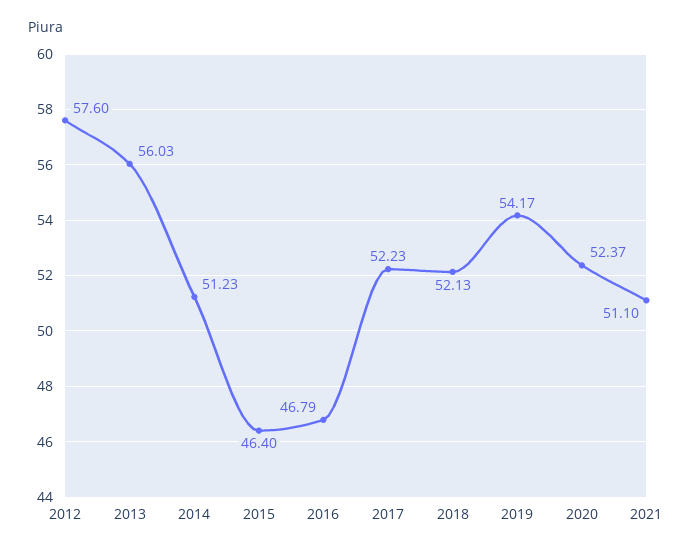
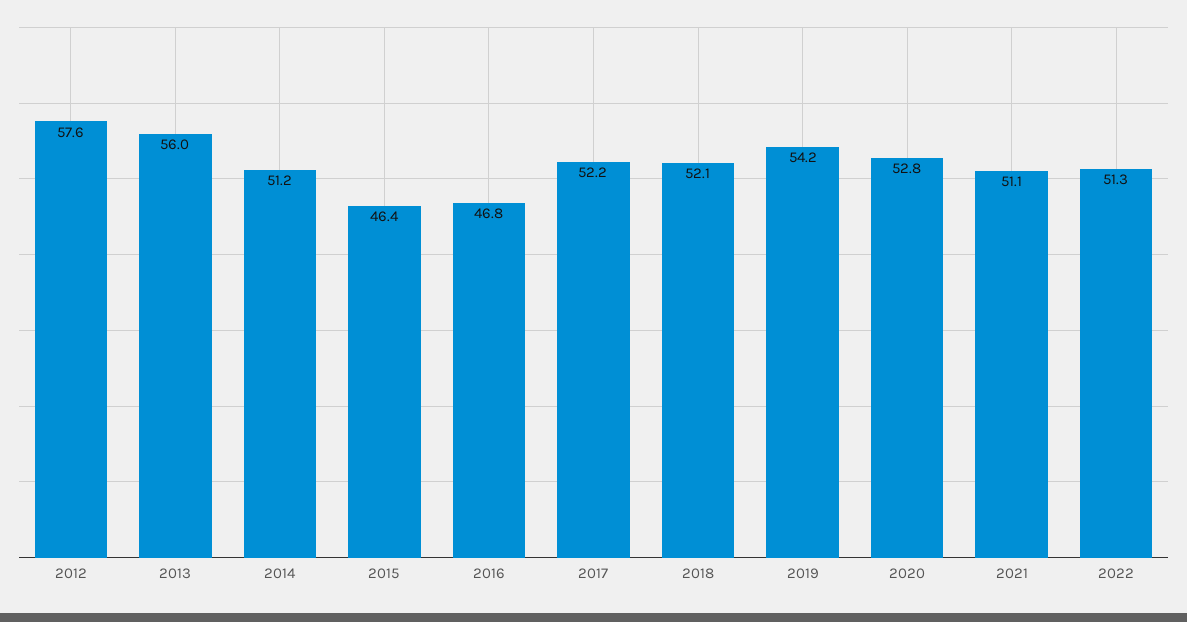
2020: 52.37 -> 52.8
2022: none -> 51.3

